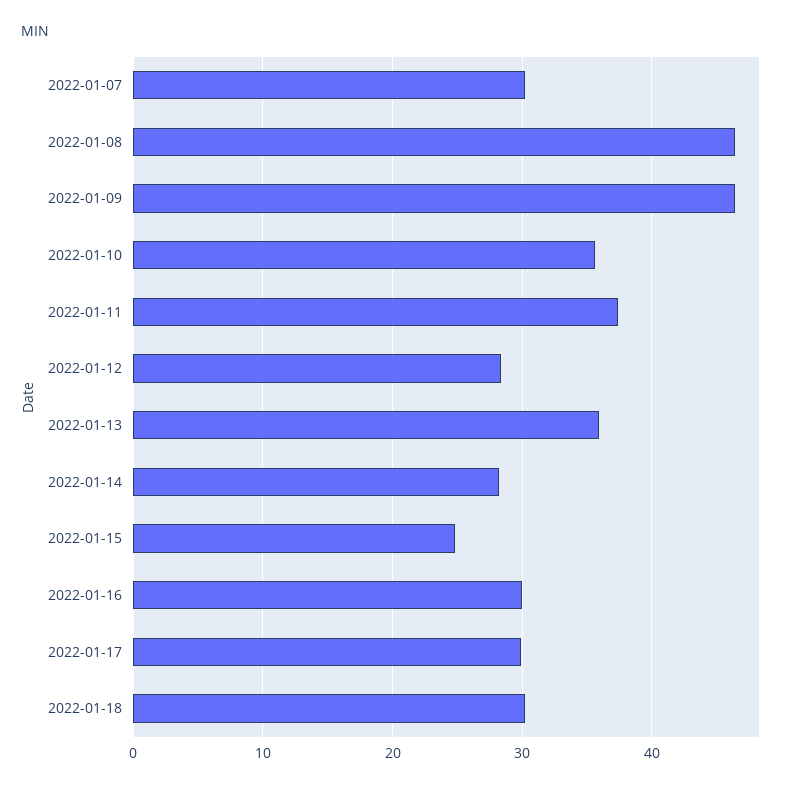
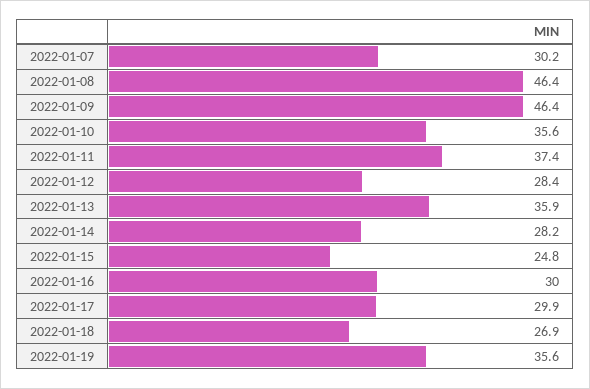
2022-01-18: 30 -> 26.9
2022-01-19: none -> 35.6

